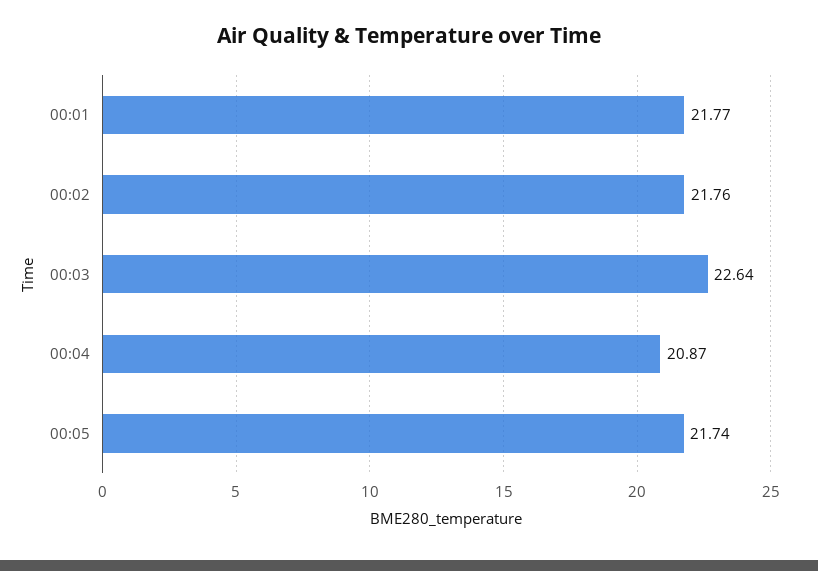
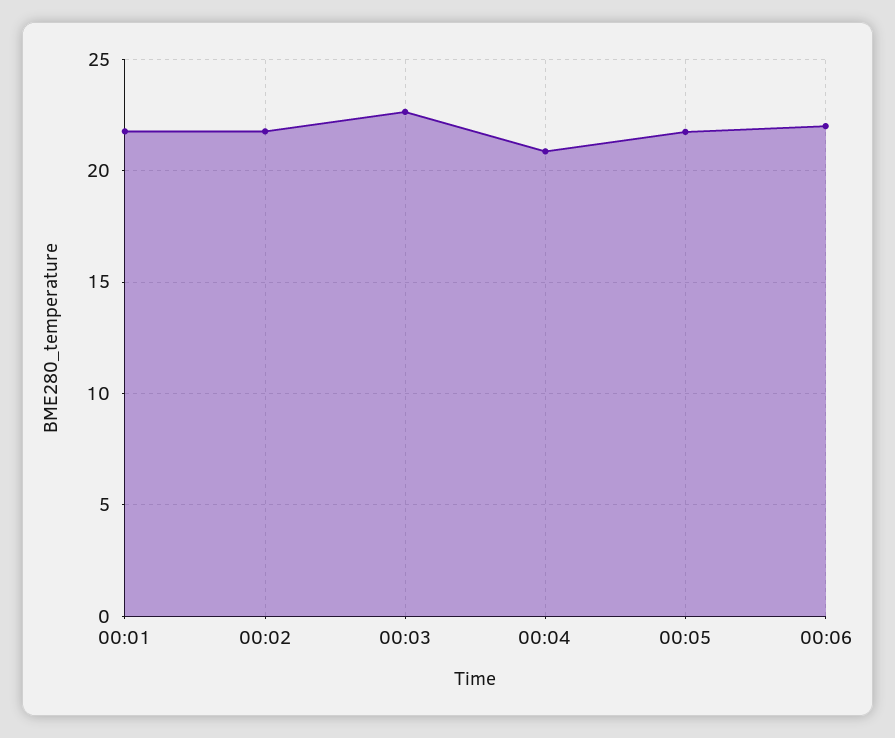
00:06: none -> 22

